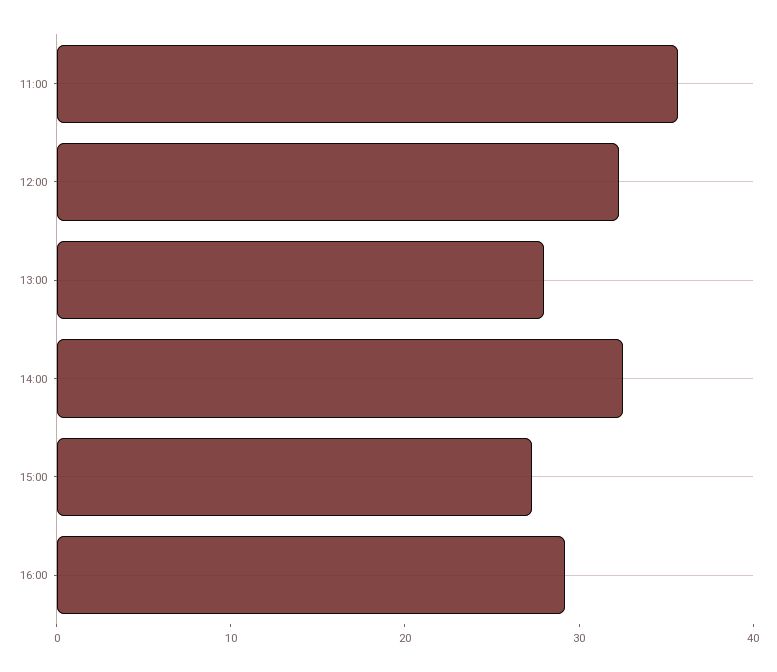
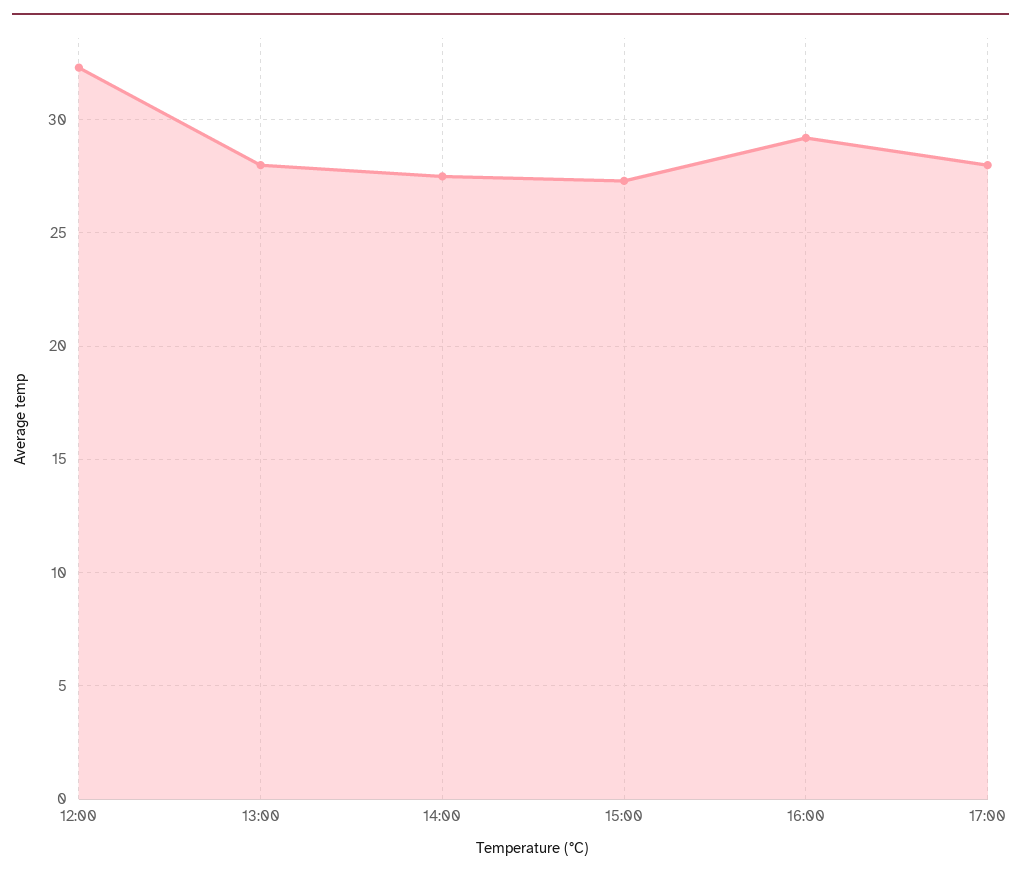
11:00: 36 -> none
14:00: 32 -> 27.5
17:00: none -> 28

